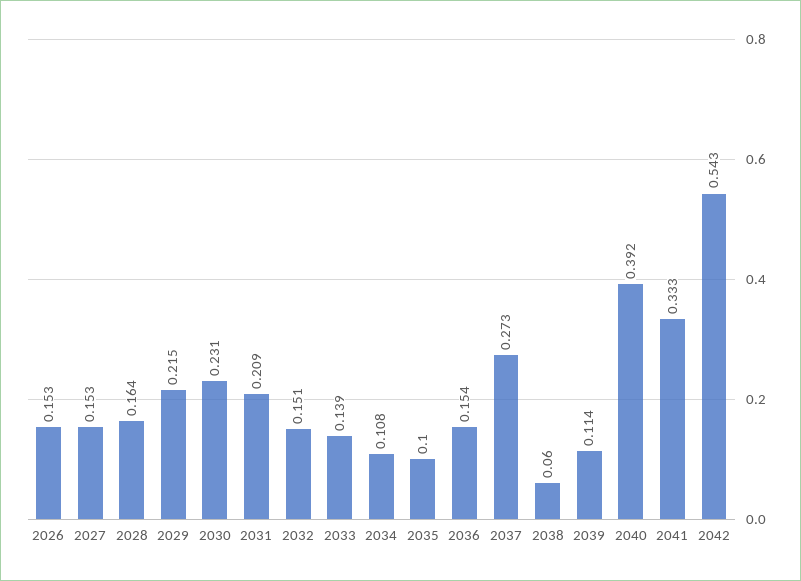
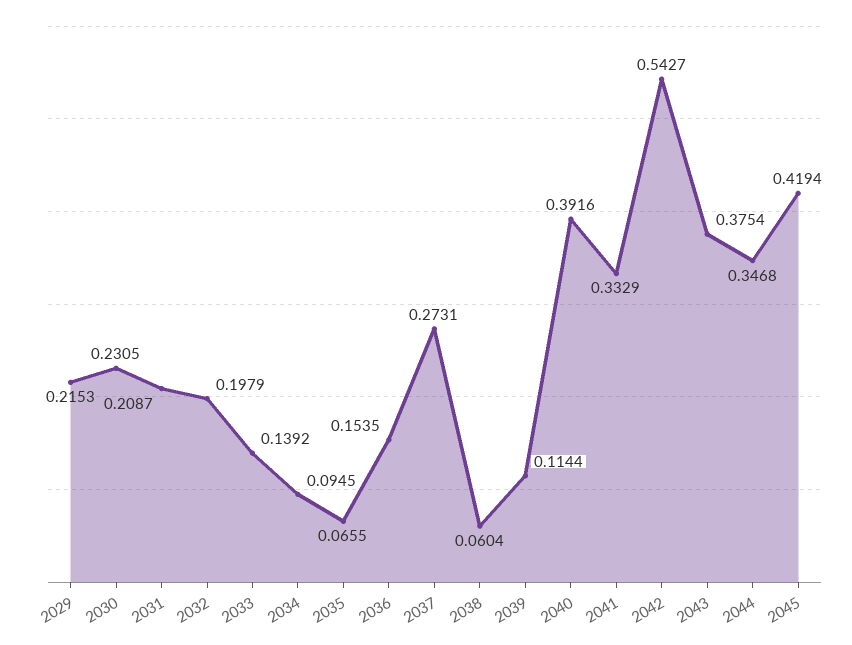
2026: 0.153 -> none
2027: 0.153 -> none
2028: 0.164 -> none
2032: 0.151 -> 0.1979
2034: 0.108 -> 0.0945
2035: 0.1 -> 0.0655
2043: none -> 0.3754
2044: none -> 0.3468
2045: none -> 0.4194

